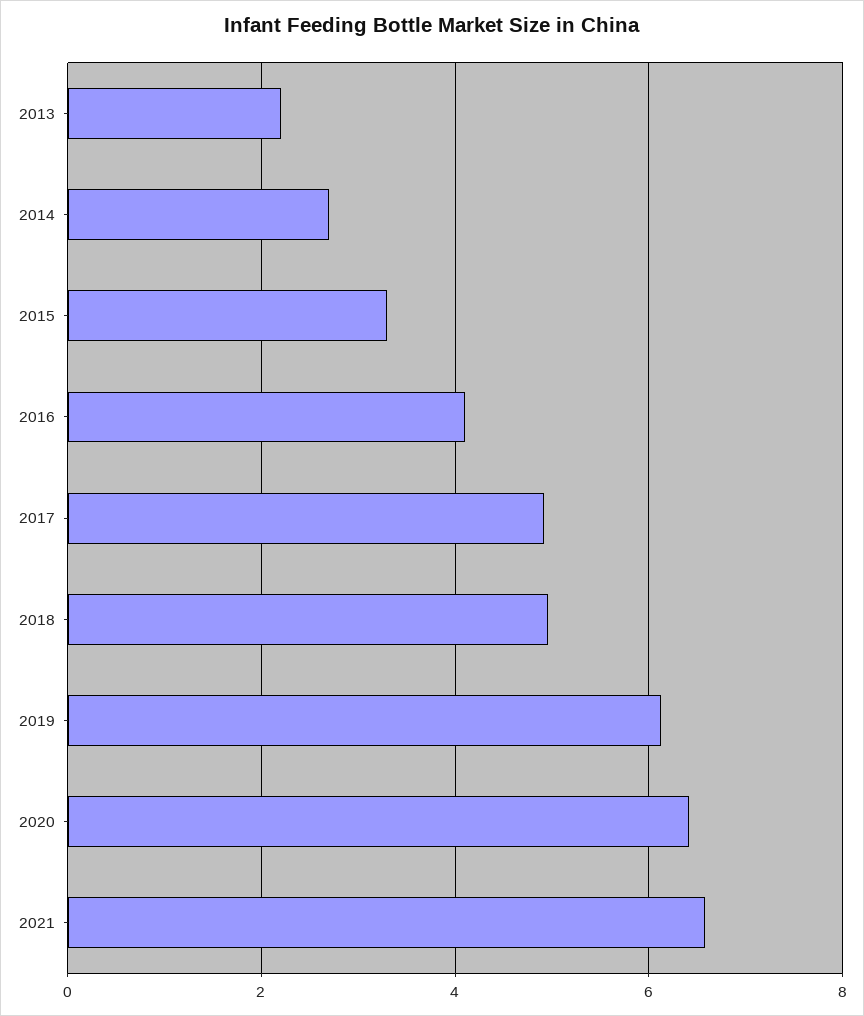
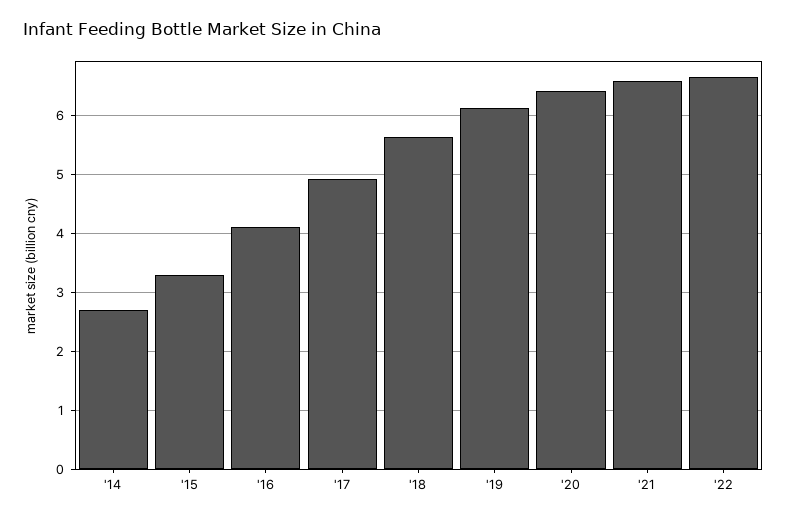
2013: 2.2 -> none
2018: 5 -> 5.6
'22: none -> 6.6

